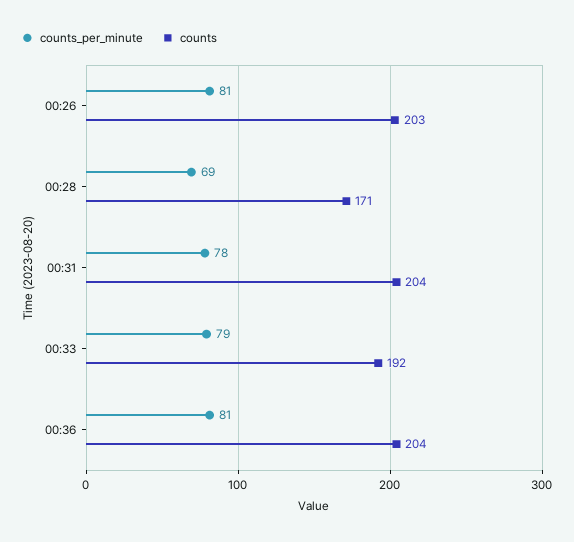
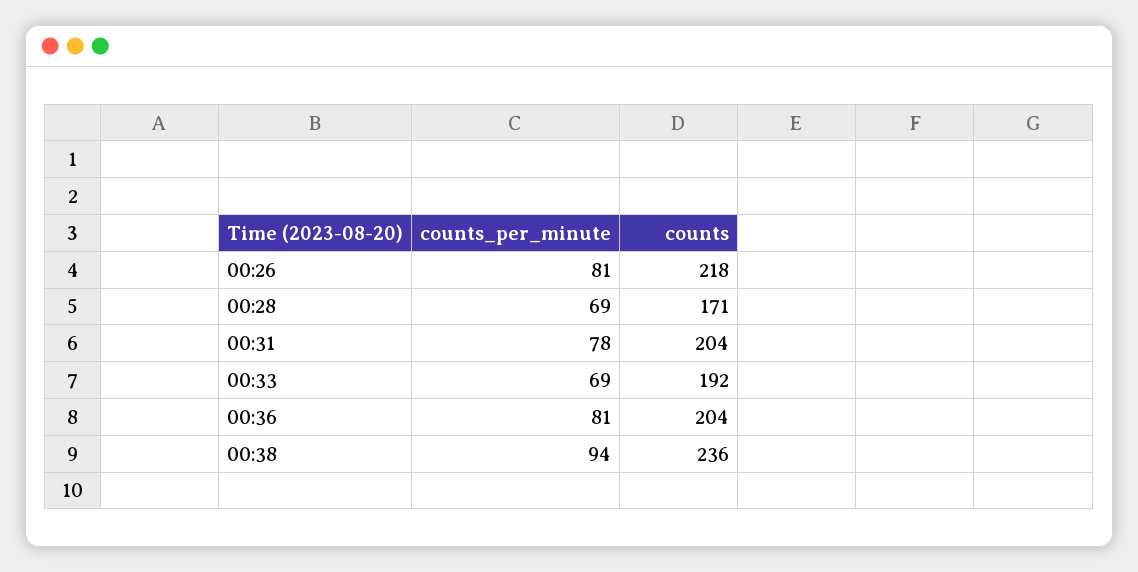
counts, 00:26: 203 -> 218
counts_per_minute, 00:33: 79 -> 69
counts_per_minute, 00:38: none -> 94
counts, 00:38: none -> 236

